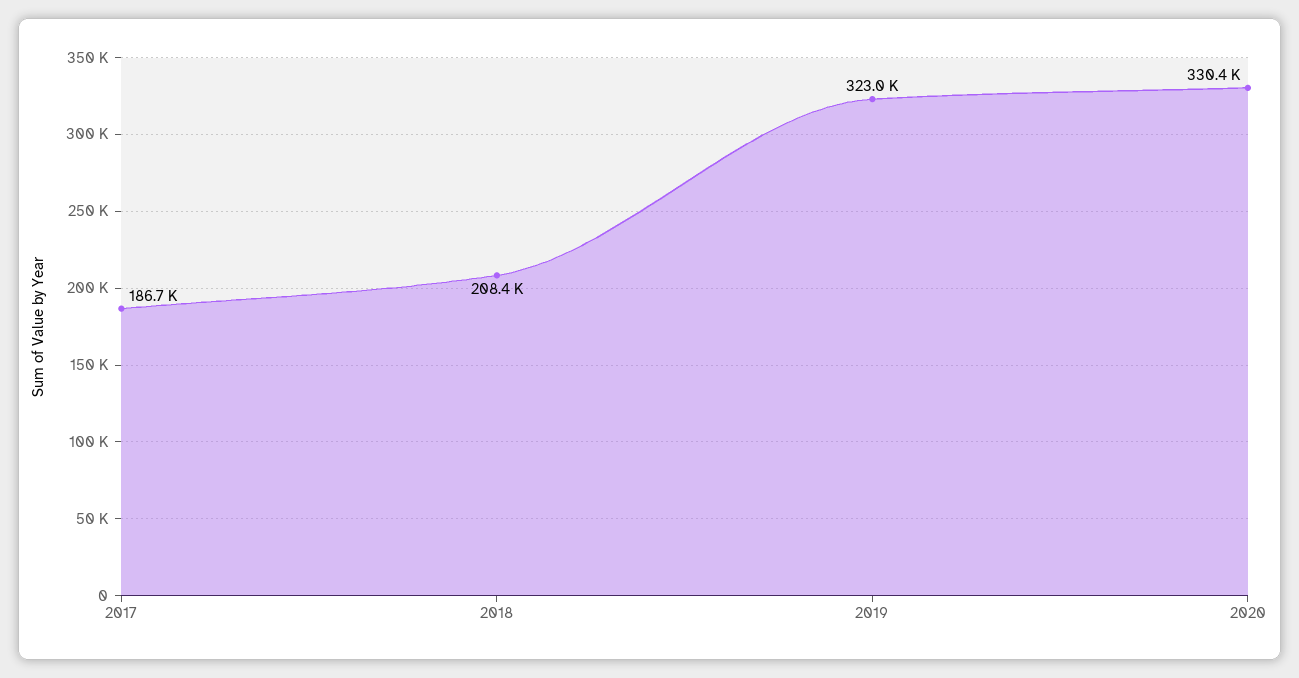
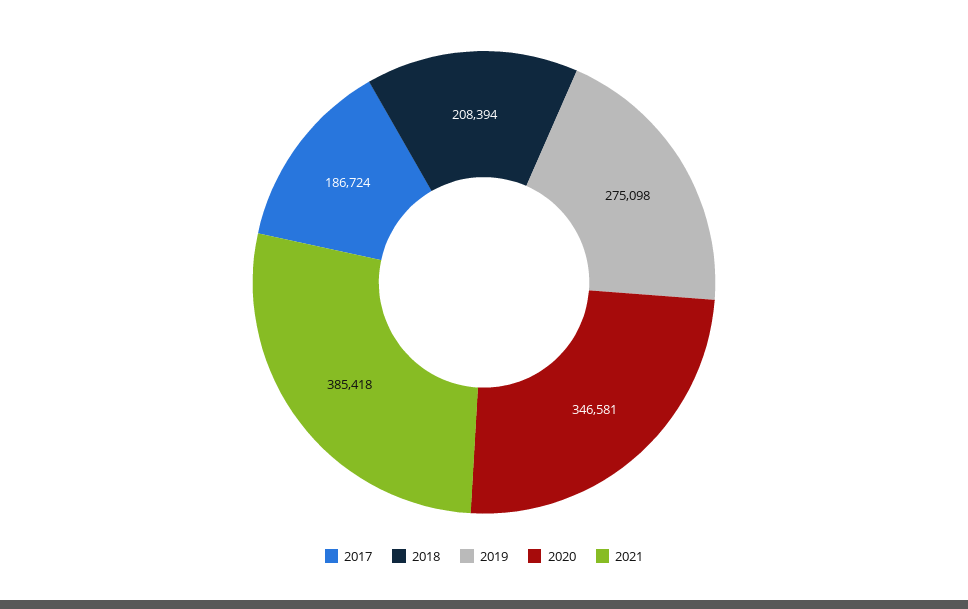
2019: 323000 -> 275098
2020: 330400 -> 346581
2021: none -> 385418

